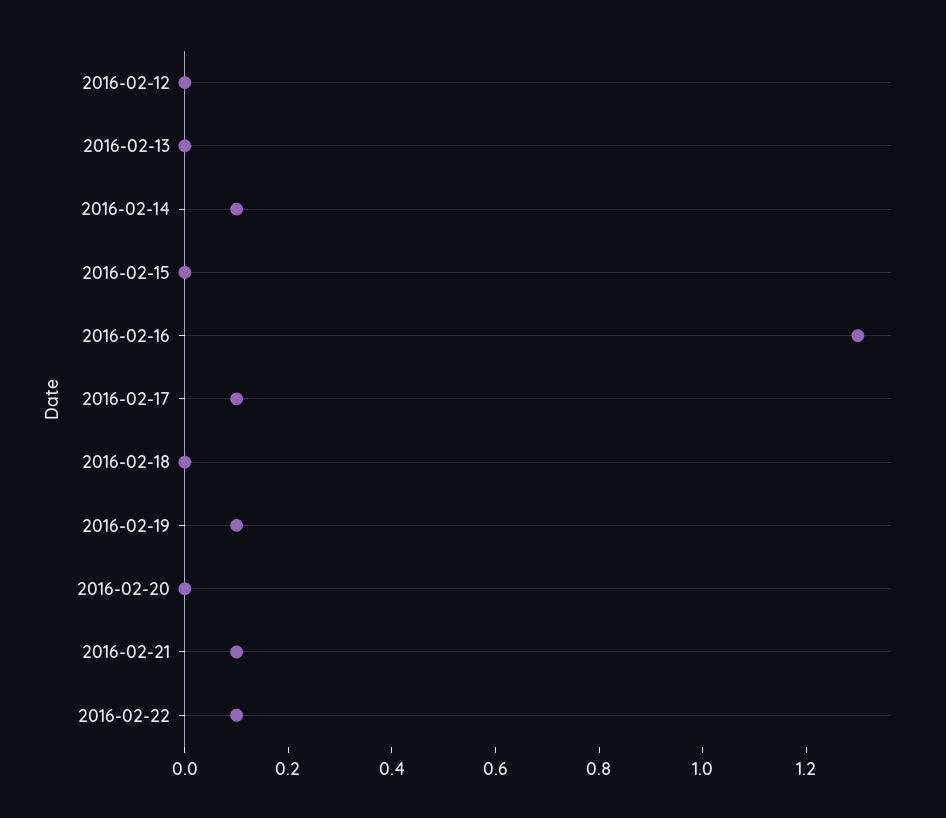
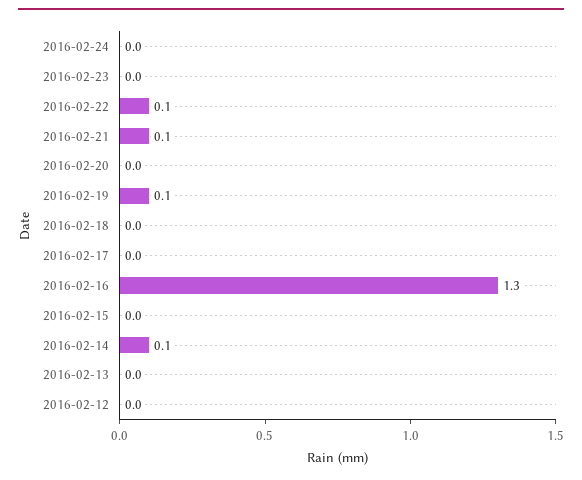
2016-02-17: 0.1 -> 0
2016-02-24: none -> 0
2016-02-23: none -> 0

